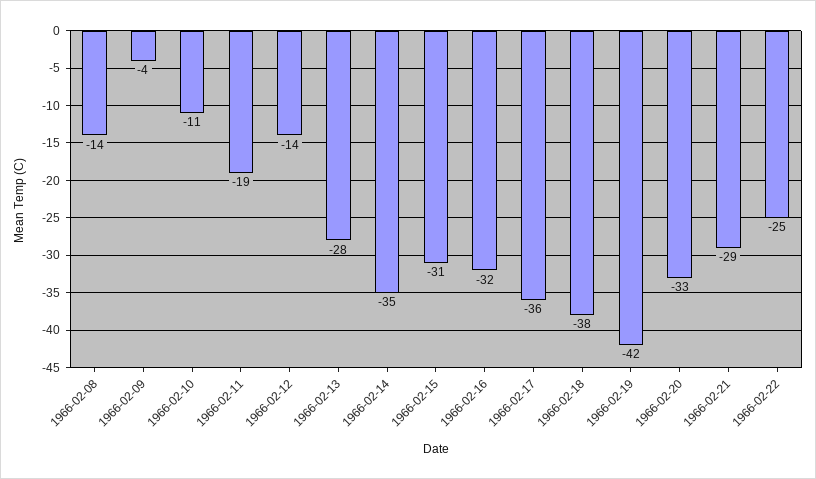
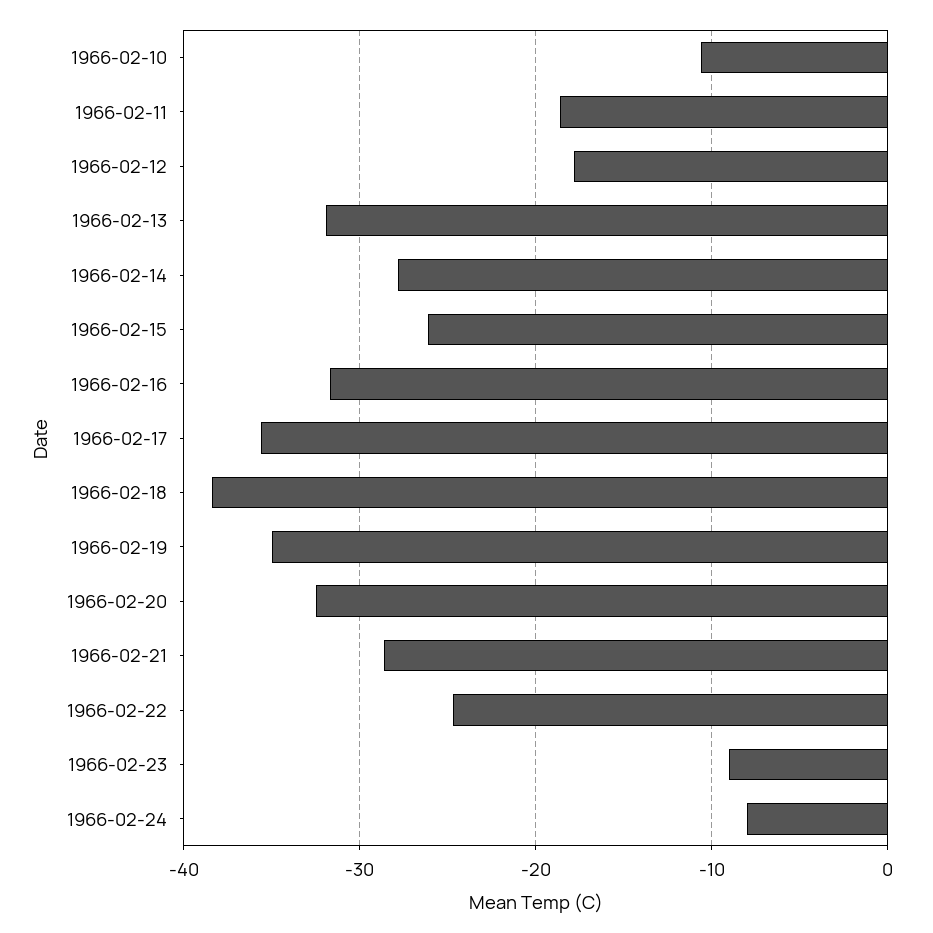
1966-02-08: -14 -> none
1966-02-09: -4 -> none
1966-02-12: -14 -> -18
1966-02-13: -28 -> -32
1966-02-14: -35 -> -28
1966-02-15: -31 -> -26
1966-02-19: -42 -> -35
1966-02-23: none -> -9
1966-02-24: none -> -8

